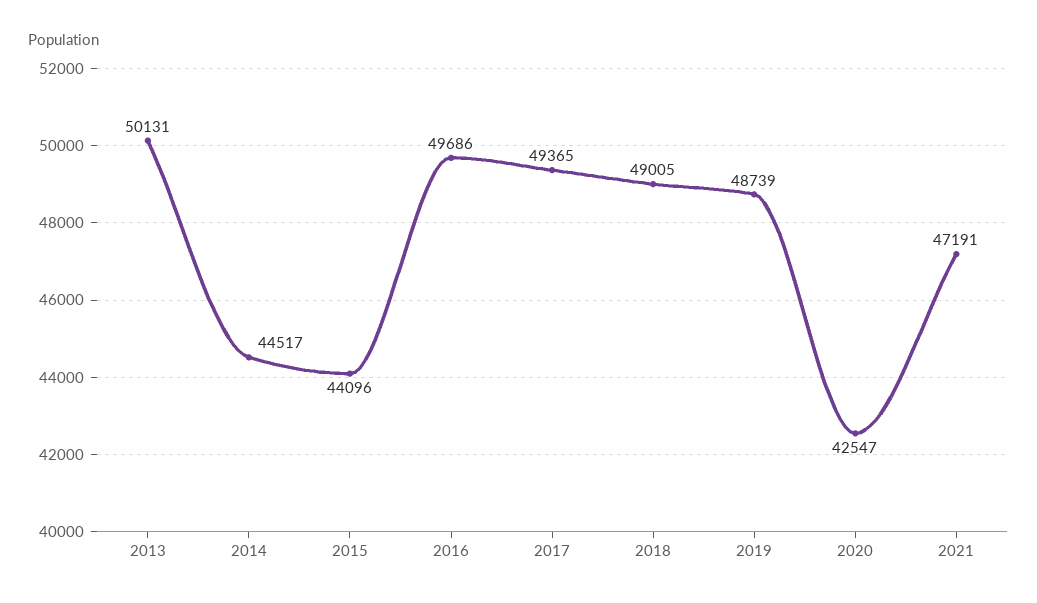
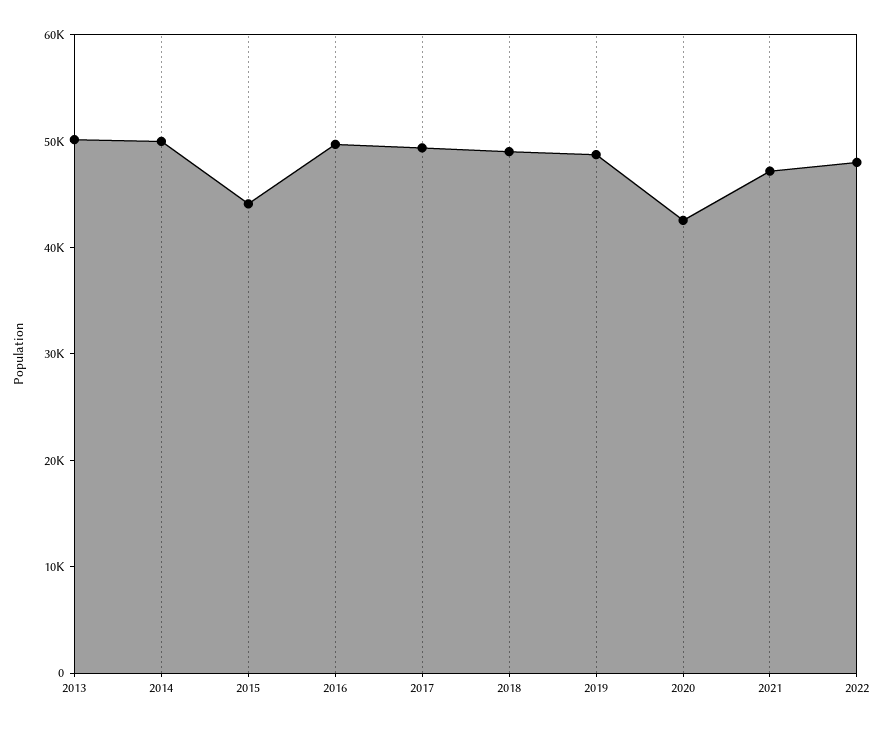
2014: 44517 -> 50000
2022: none -> 48000

